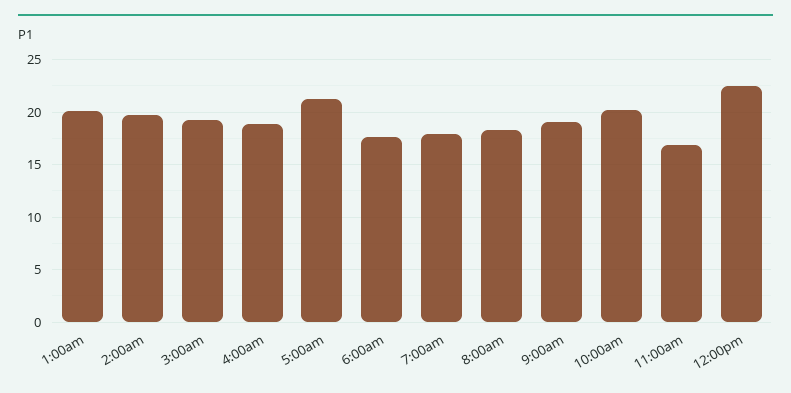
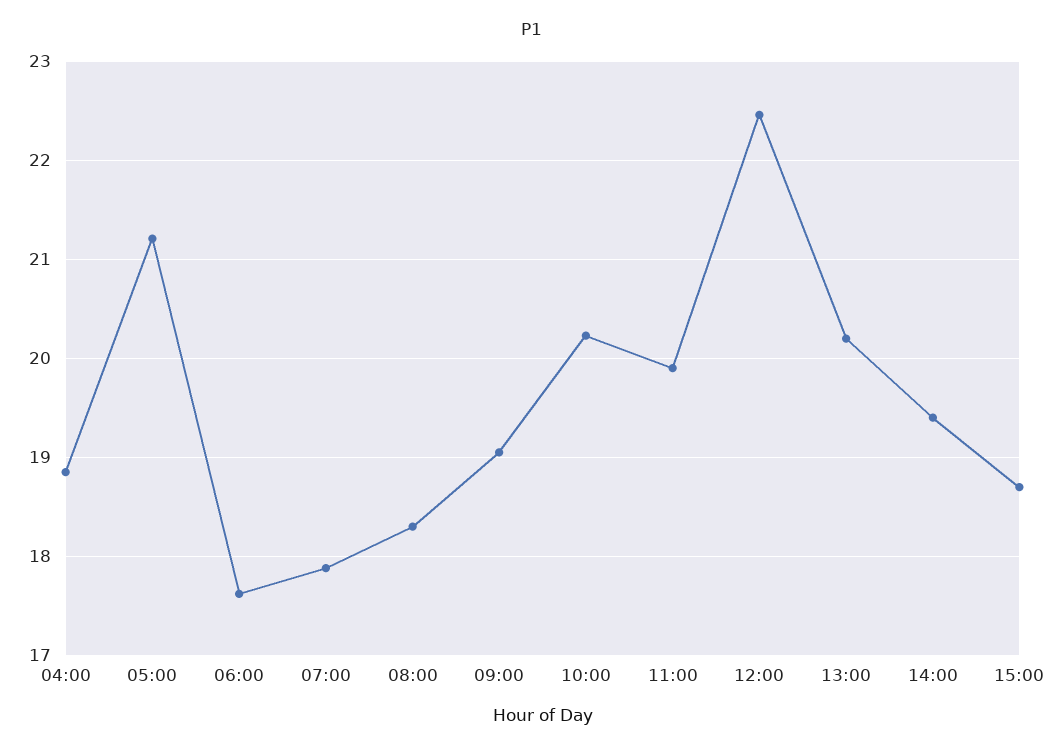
1:00am: 20 -> none
2:00am: 20 -> none
3:00am: 19 -> none
11:00am: 17 -> 19.9
13:00: none -> 20.2
14:00: none -> 19.4
15:00: none -> 18.7

